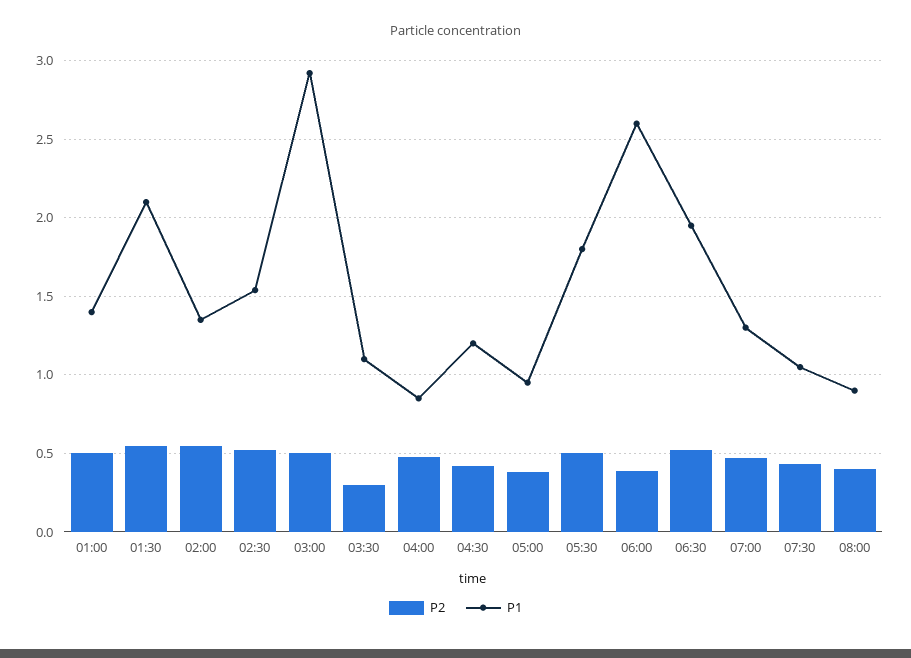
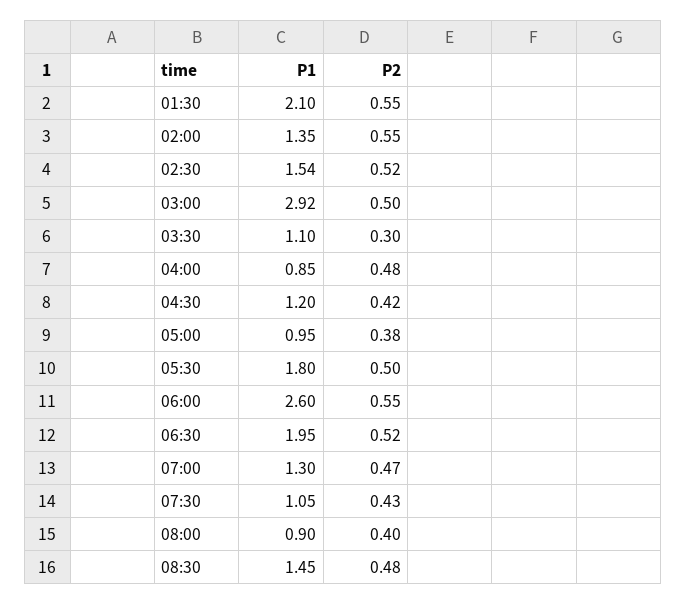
P2, 01:00: 0.5 -> none
P1, 01:00: 1.4 -> none
P2, 06:00: 0.4 -> 0.55
P1, 08:30: none -> 1.45
P2, 08:30: none -> 0.48

